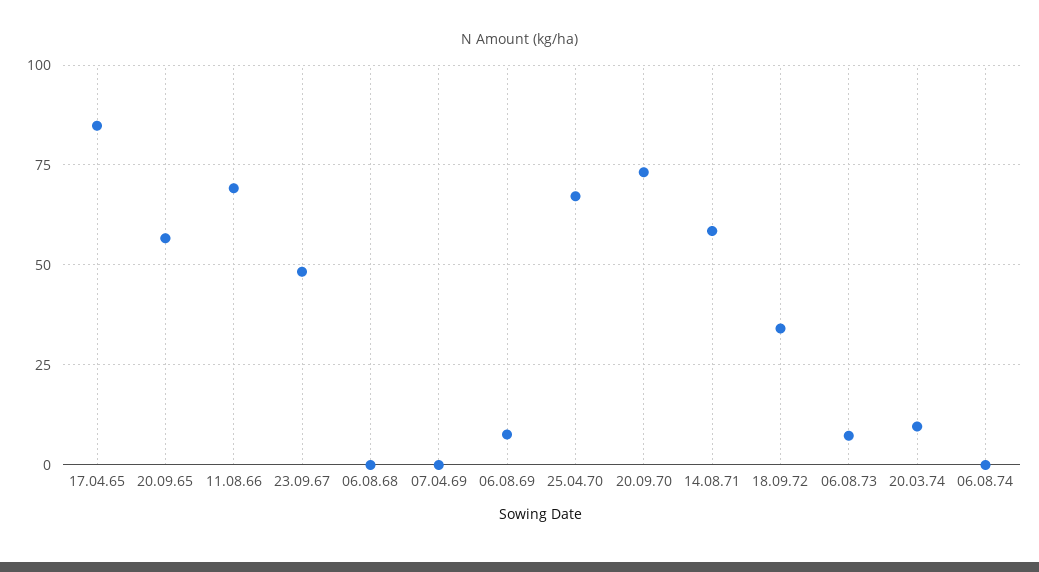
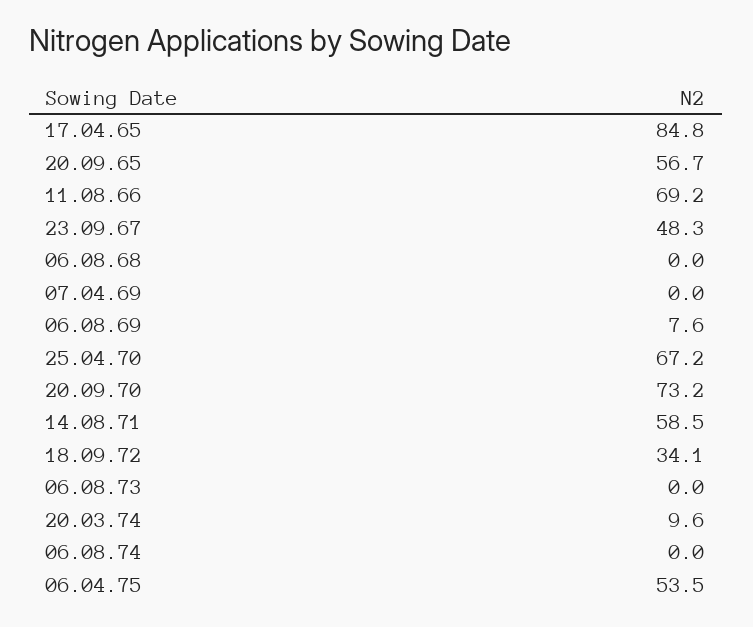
06.08.73: 7.5 -> 0
06.04.75: none -> 53.5

